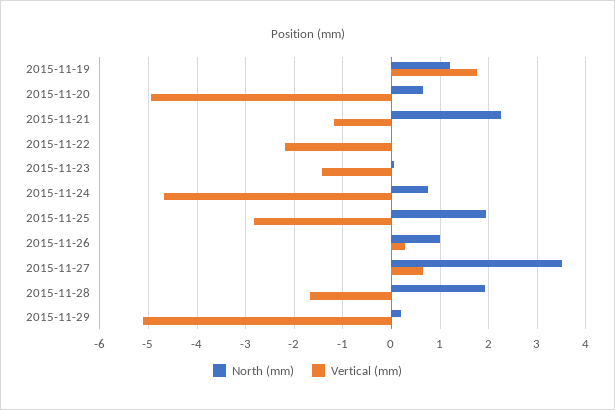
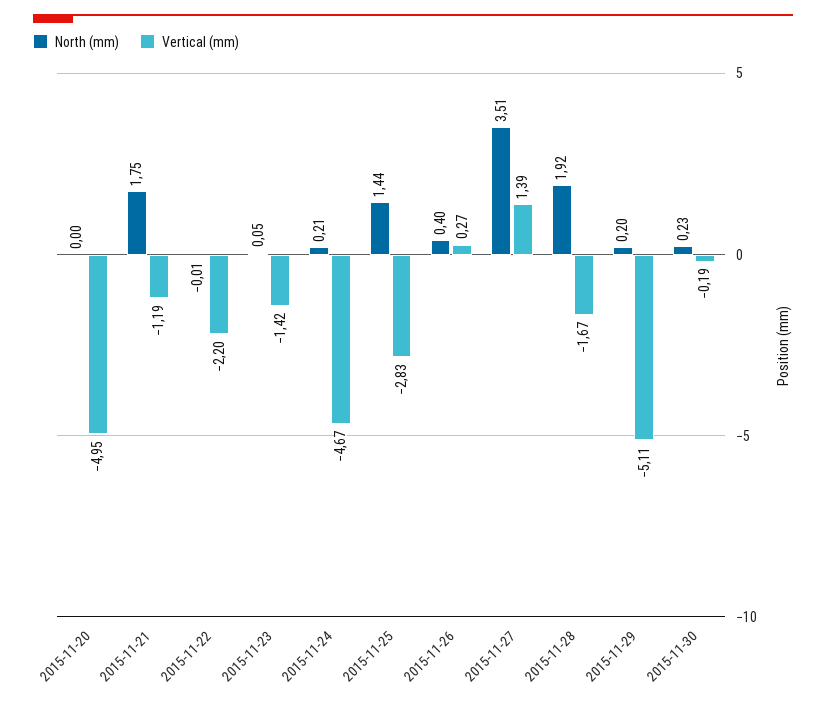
North (mm), 2015-11-19: 1.2 -> none
Vertical (mm), 2015-11-19: 1.8 -> none
North (mm), 2015-11-20: 0.6 -> 0
North (mm), 2015-11-21: 2.2 -> 1.75
North (mm), 2015-11-24: 0.8 -> 0.21
North (mm), 2015-11-25: 2 -> 1.44
North (mm), 2015-11-26: 1 -> 0.4
Vertical (mm), 2015-11-27: 0.6 -> 1.39
North (mm), 2015-11-30: none -> 0.23
Vertical (mm), 2015-11-30: none -> -0.19

